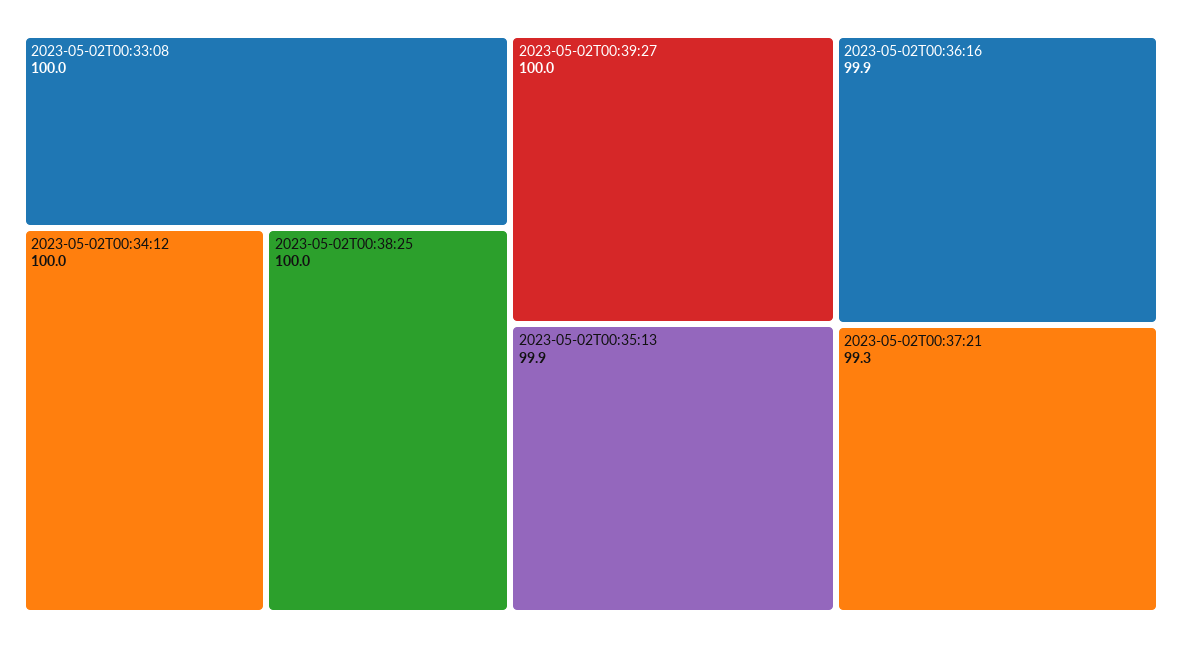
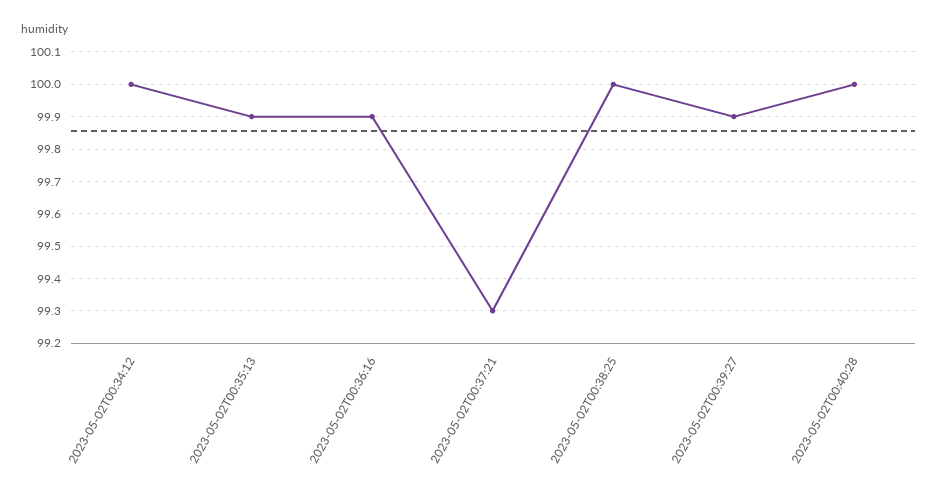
2023-05-02T00:33:08: 100 -> none
2023-05-02T00:39:27: 100 -> 99.9
2023-05-02T00:40:28: none -> 100

